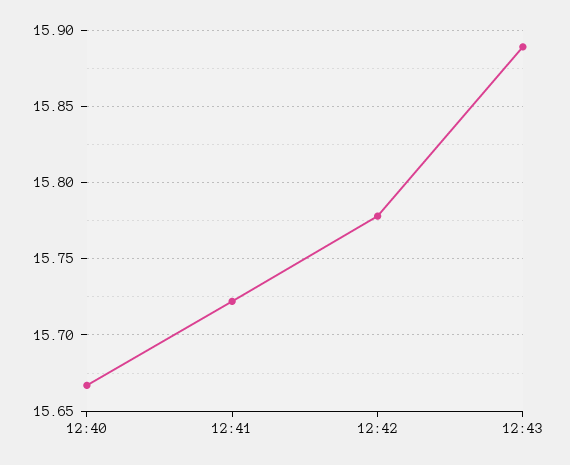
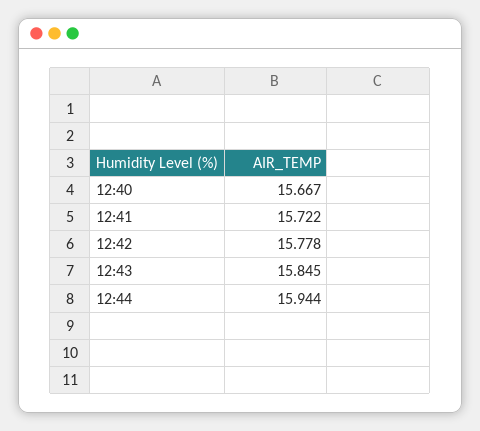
12:43: 15.89 -> 15.845
12:44: none -> 15.944

